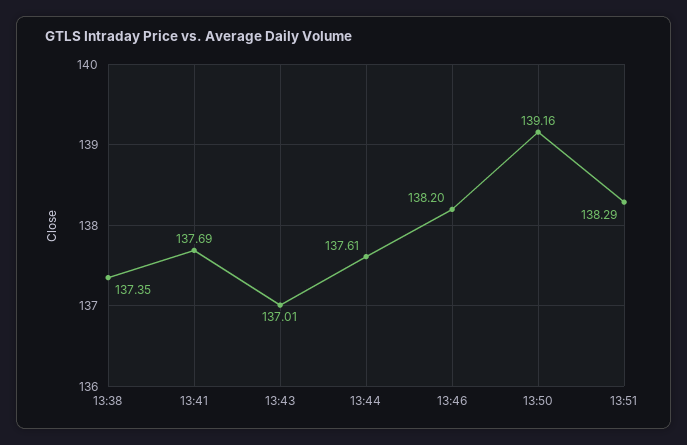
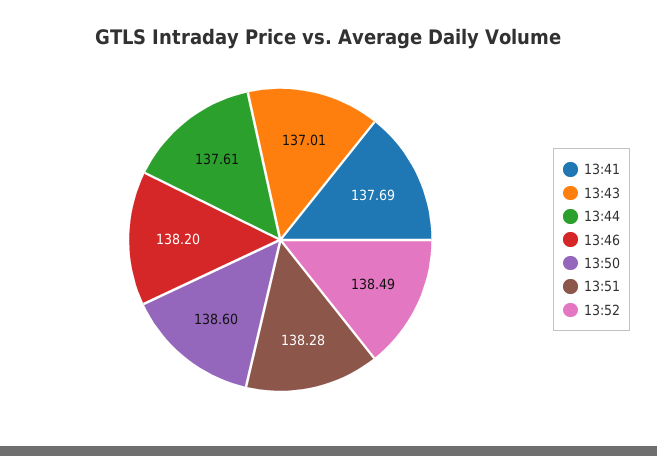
13:38: 137.35 -> none
13:50: 139.16 -> 138.6
13:51: 138.29 -> 138.28
13:52: none -> 138.49

